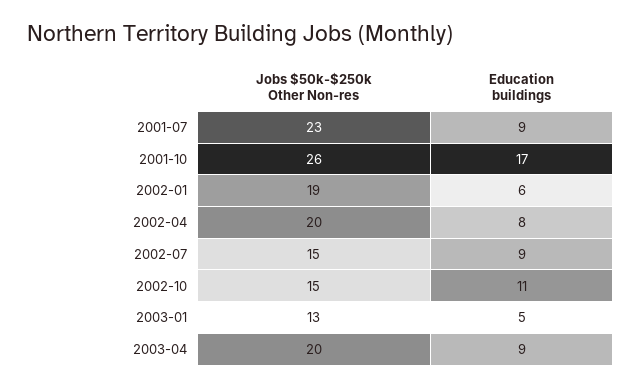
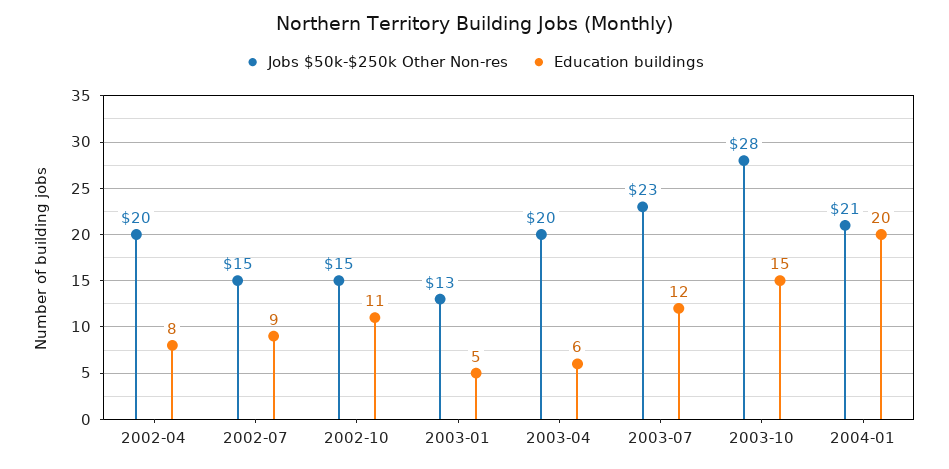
Jobs $50k-$250k Other Non-res, 2001-07: 23 -> none
Education buildings, 2001-07: 9 -> none
Jobs $50k-$250k Other Non-res, 2001-10: 26 -> none
Education buildings, 2001-10: 17 -> none
Jobs $50k-$250k Other Non-res, 2002-01: 19 -> none
Education buildings, 2002-01: 6 -> none
Education buildings, 2003-04: 9 -> 6
Jobs $50k-$250k Other Non-res, 2003-07: none -> 23
Education buildings, 2003-07: none -> 12
Jobs $50k-$250k Other Non-res, 2003-10: none -> 28
Education buildings, 2003-10: none -> 15
Jobs $50k-$250k Other Non-res, 2004-01: none -> 21
Education buildings, 2004-01: none -> 20

